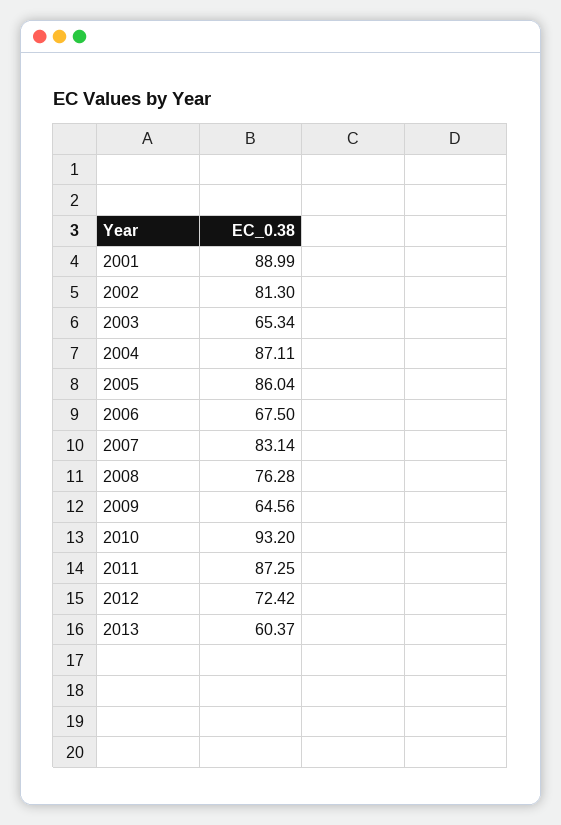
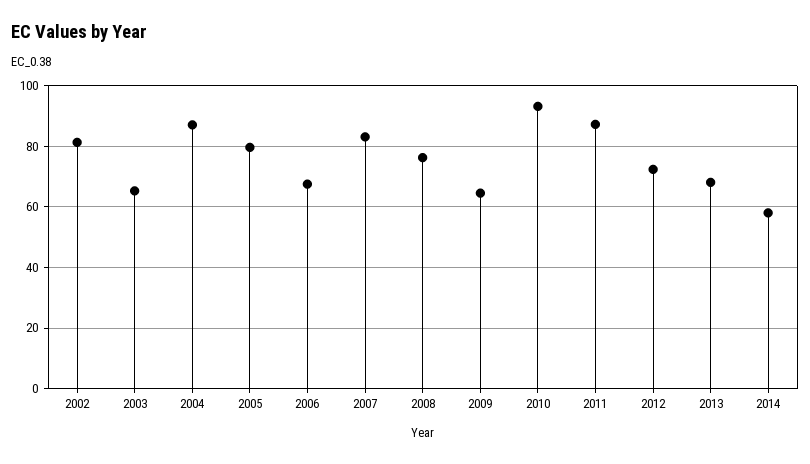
2001: 88.99 -> none
2005: 86.04 -> 80
2013: 60.37 -> 68
2014: none -> 58

